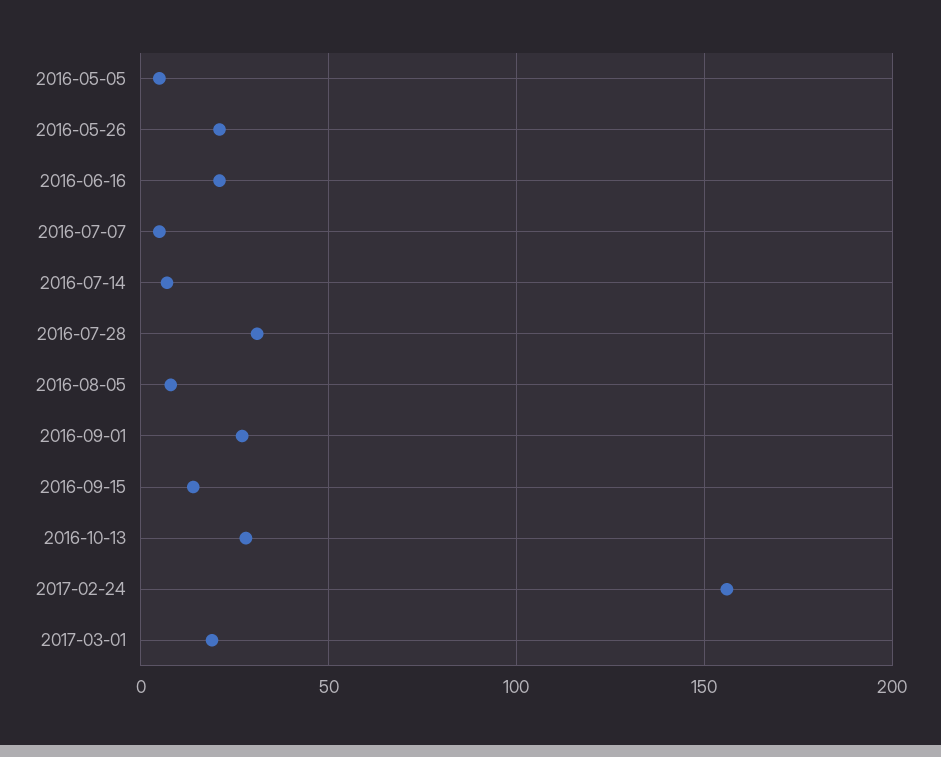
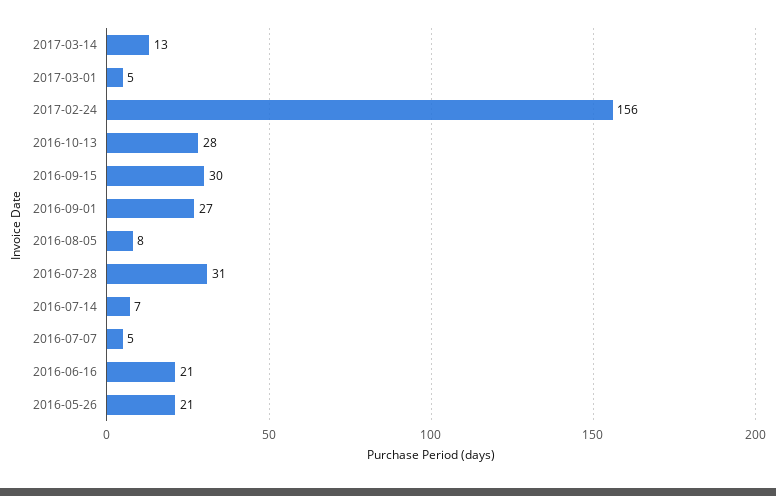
2016-05-05: 5 -> none
2016-09-15: 15 -> 30
2017-03-01: 20 -> 5
2017-03-14: none -> 13

